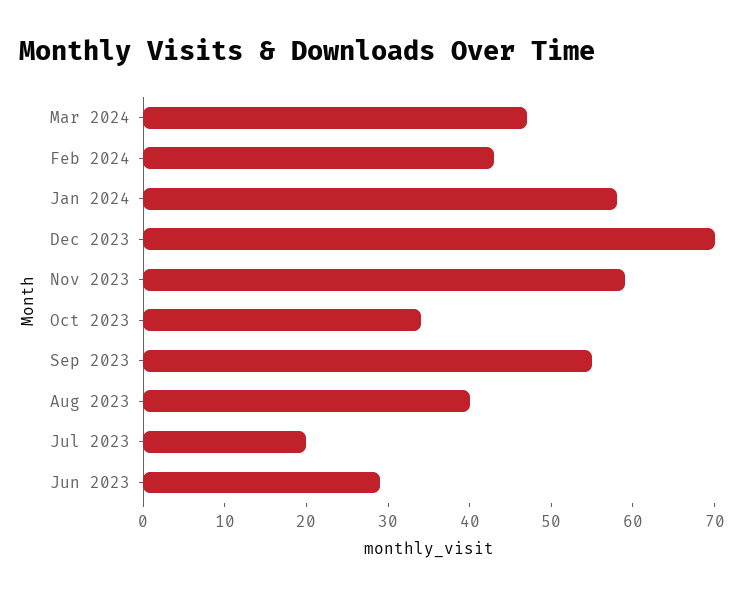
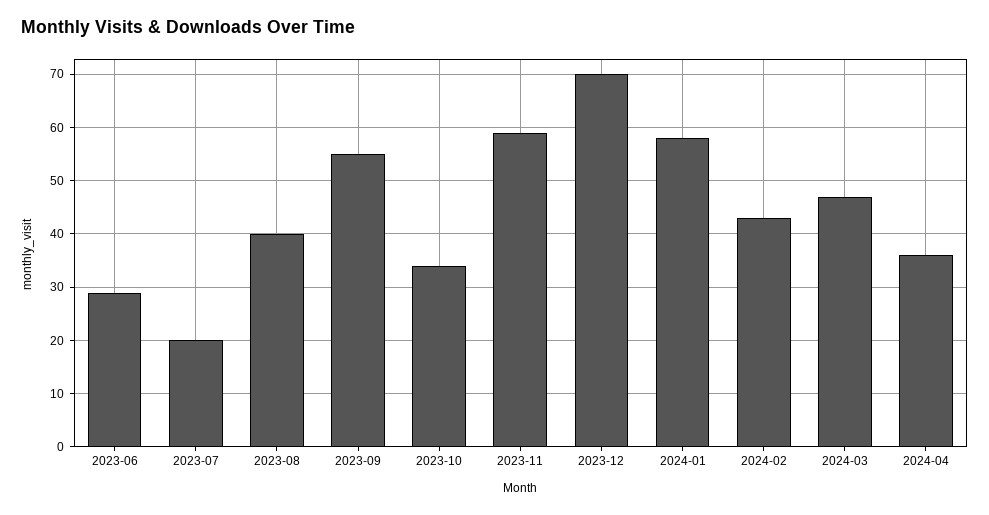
2024-04: none -> 35

